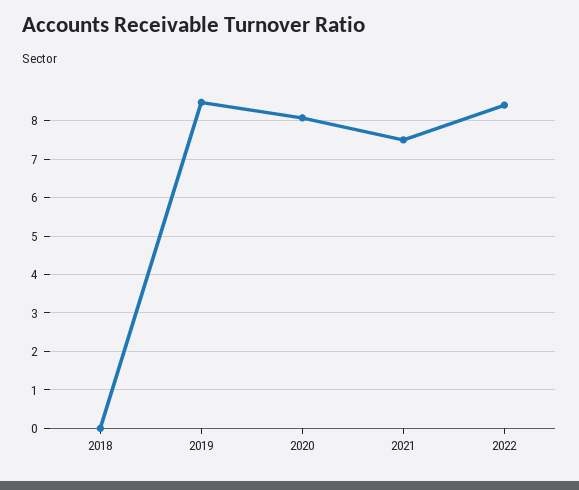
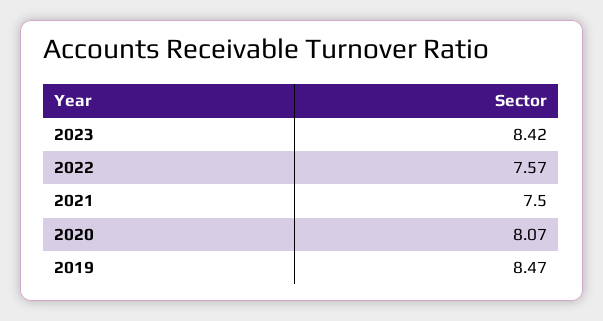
2018: 0 -> none
2022: 8.4 -> 7.57
2023: none -> 8.42

